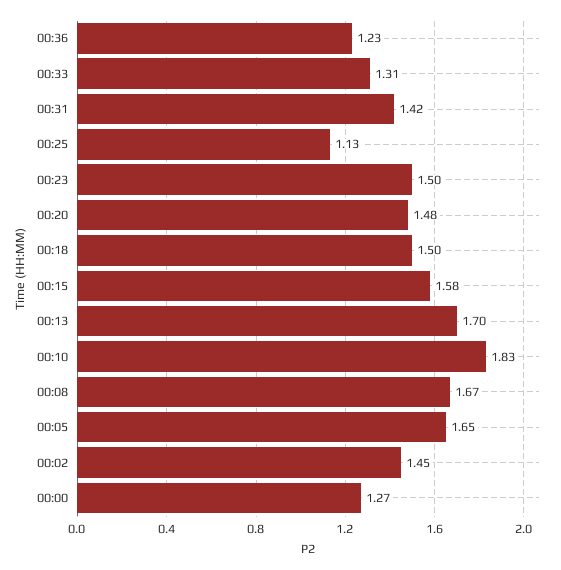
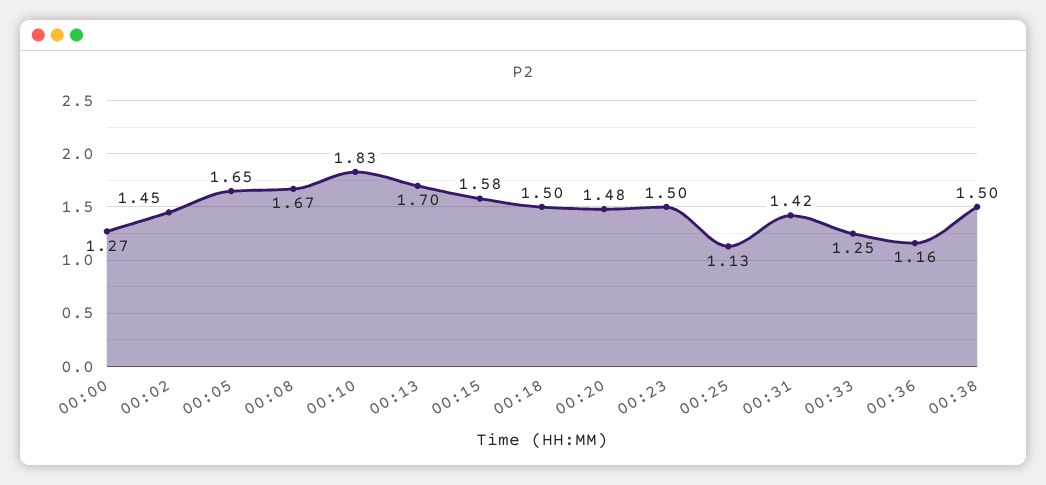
00:36: 1.23 -> 1.16
00:33: 1.31 -> 1.25
00:38: none -> 1.5

